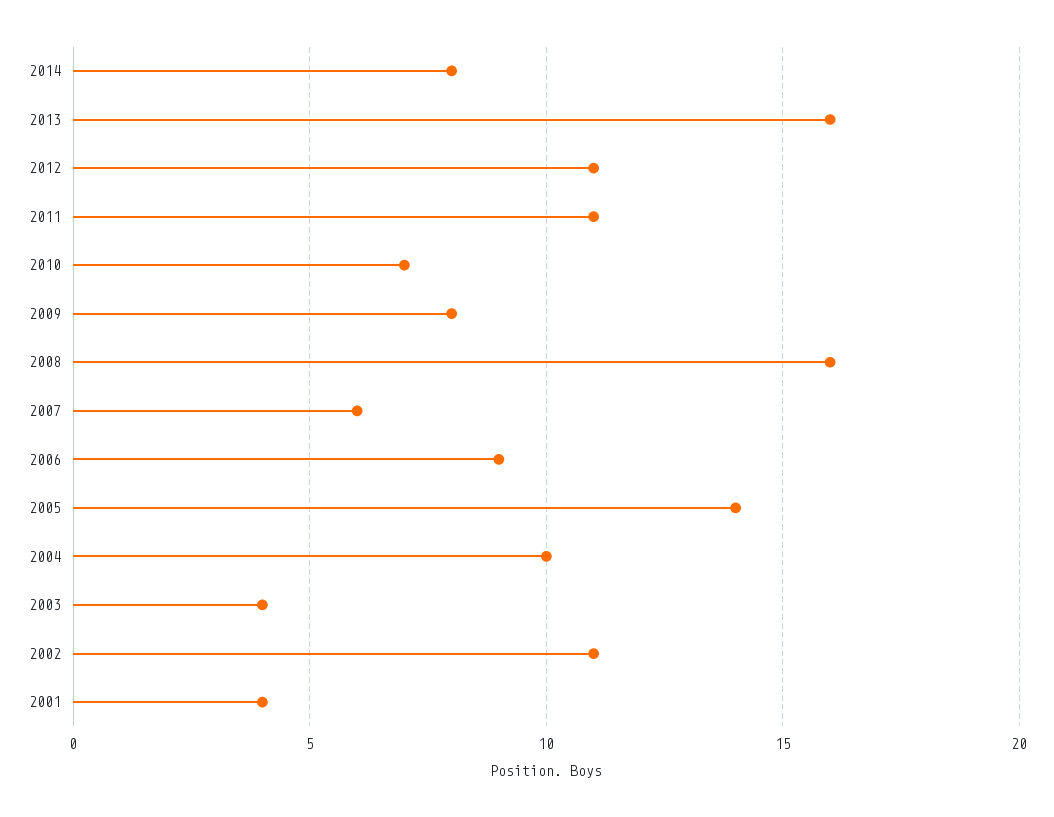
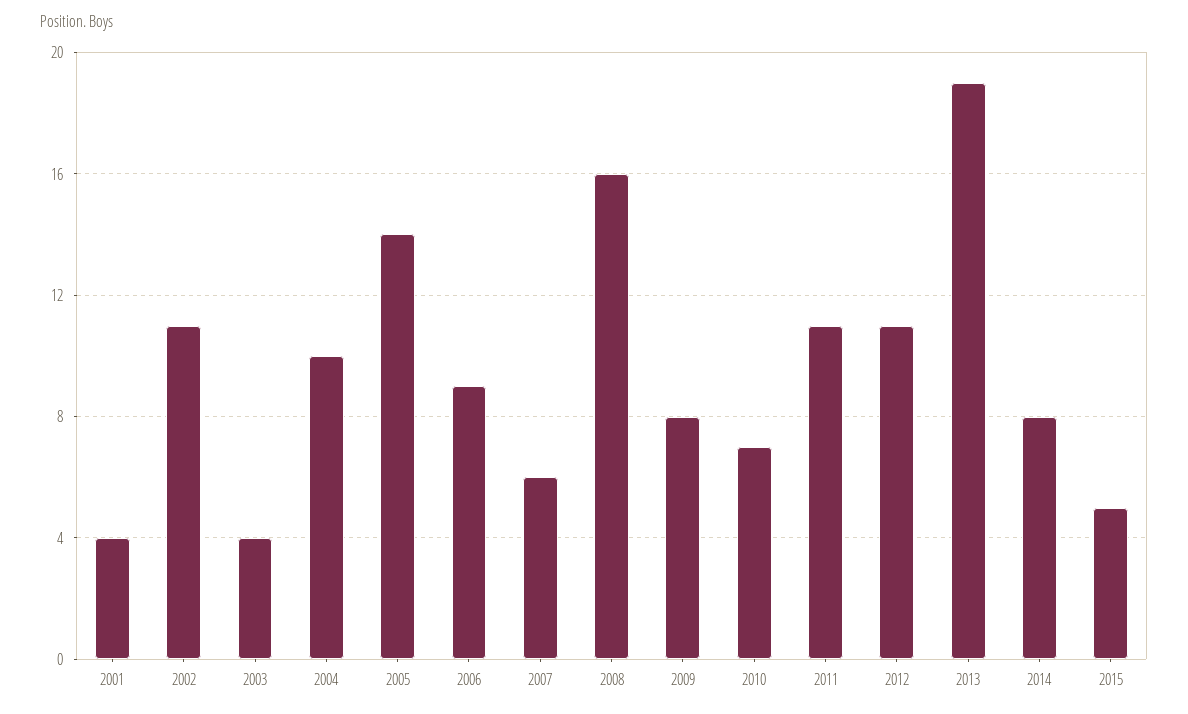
2013: 16 -> 19
2015: none -> 5

